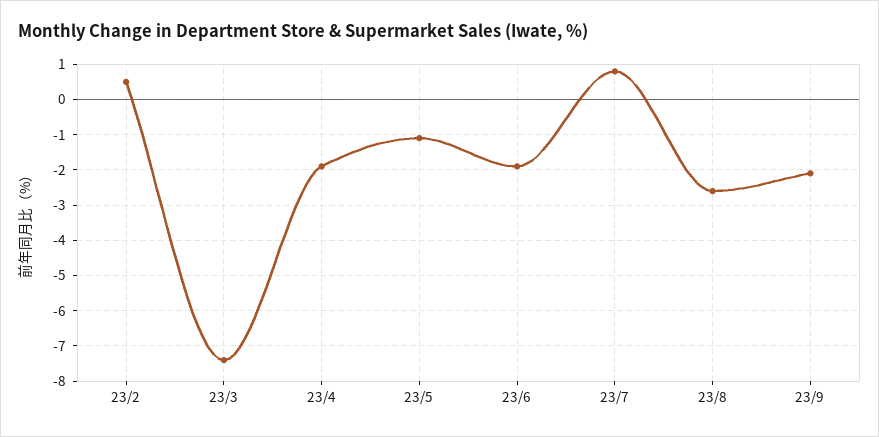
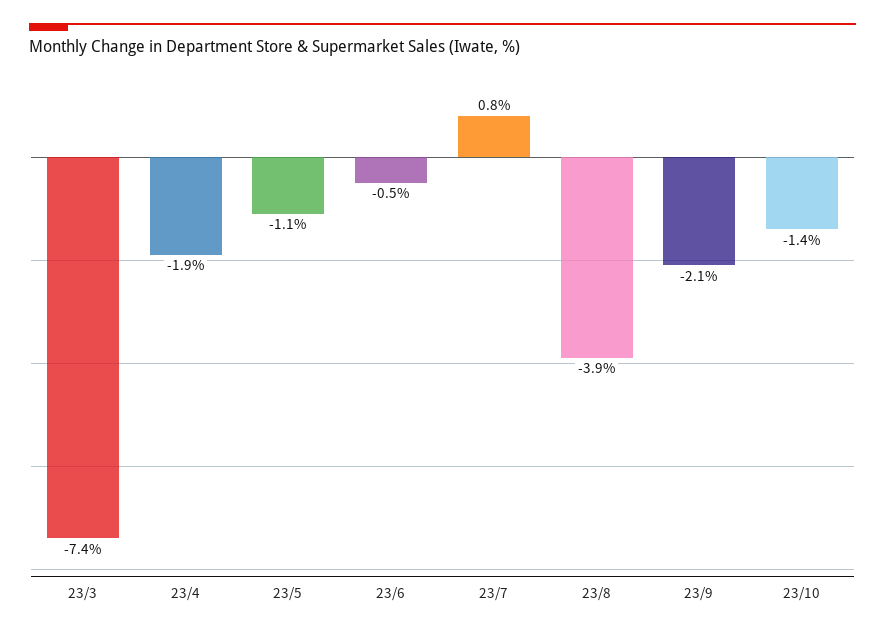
23/2: 0.5 -> none
23/6: -2 -> -0.5
23/8: -2.5 -> -3.9
23/10: none -> -1.4

